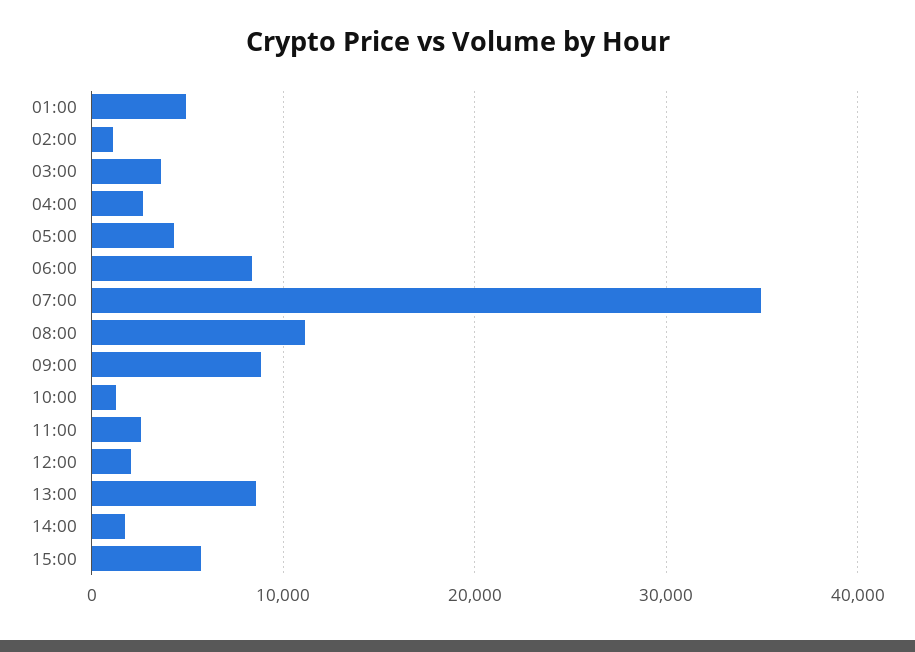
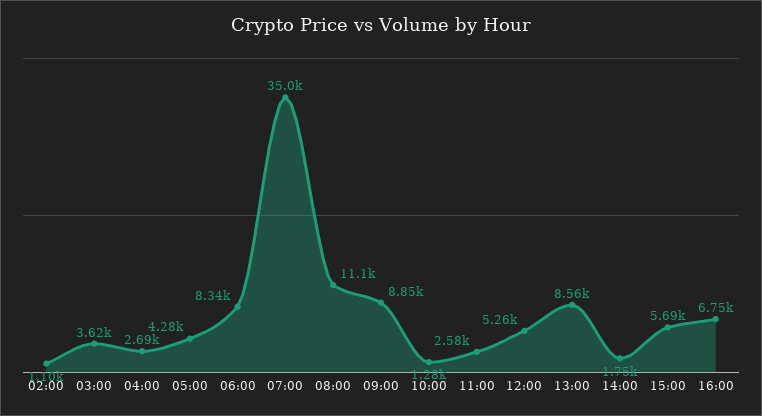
01:00: 5000 -> none
12:00: 2000 -> 5260
16:00: none -> 6750

